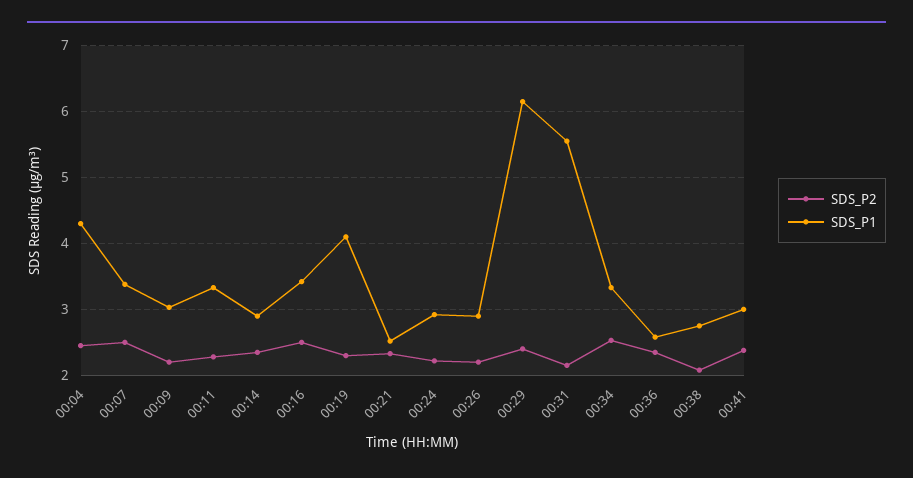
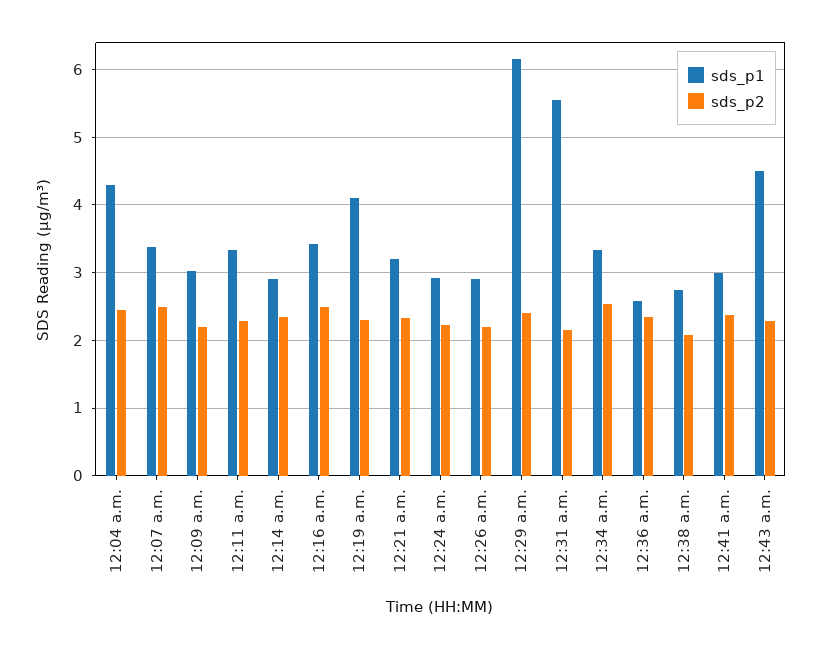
SDS_P1, 00:21: 2.5 -> 3.2
SDS_P1, 12:43 a.m.: none -> 4.5
SDS_P2, 12:43 a.m.: none -> 2.3

